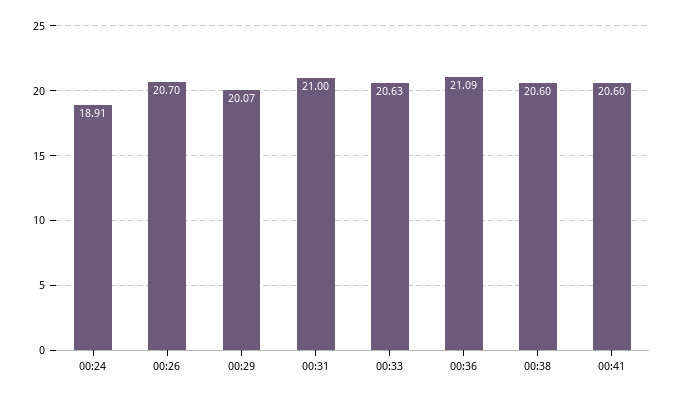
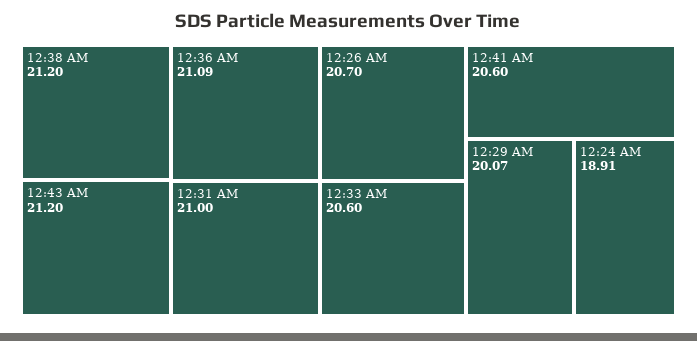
00:33: 20.63 -> 20.6
00:38: 20.6 -> 21.2
12:43 AM: none -> 21.2

